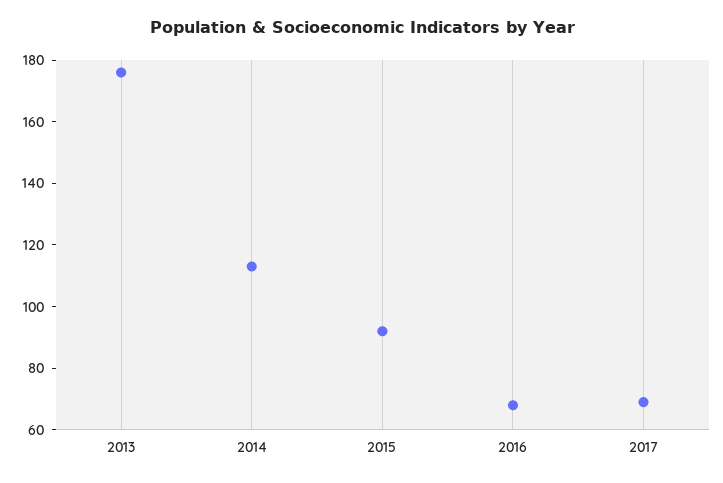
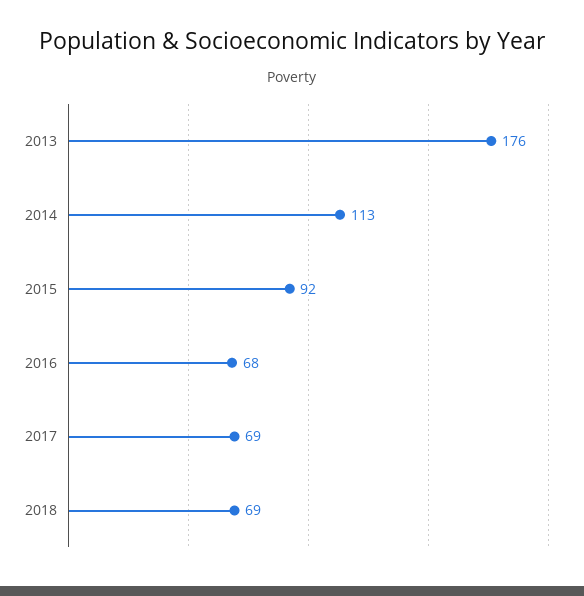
2018: none -> 69

